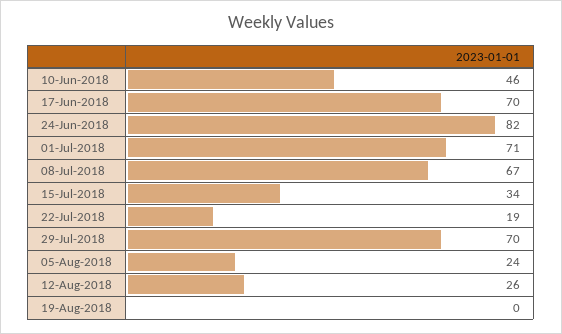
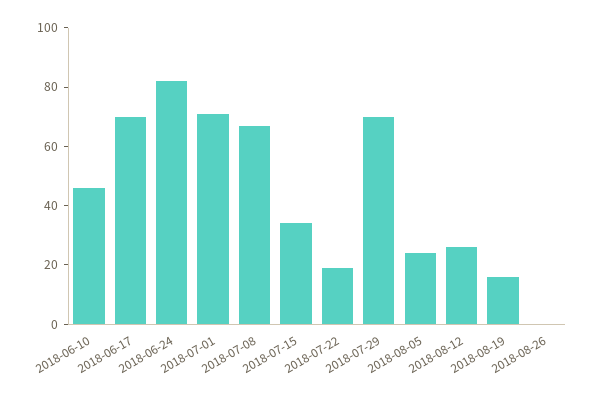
19-Aug-2018: 0 -> 15
2018-08-26: none -> 0

